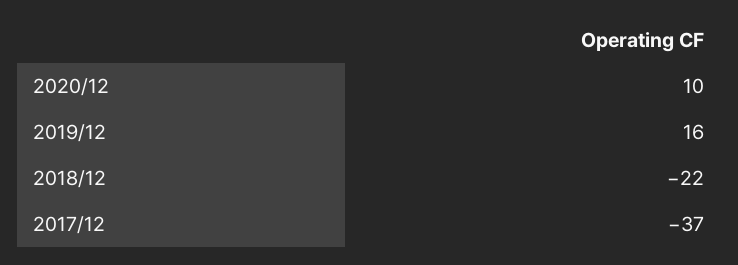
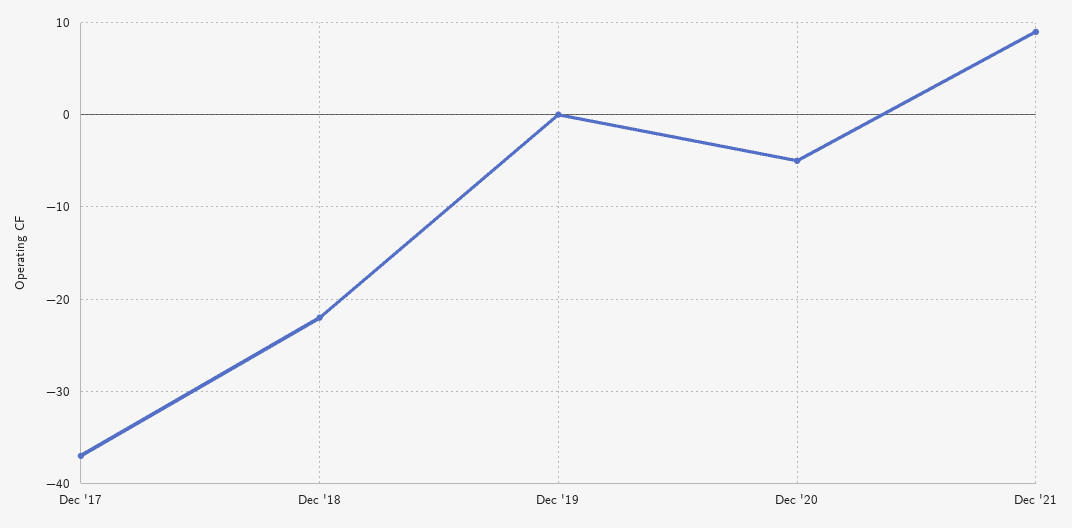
2020/12: 10 -> -5
2019/12: 16 -> 0
Dec '21: none -> 9

